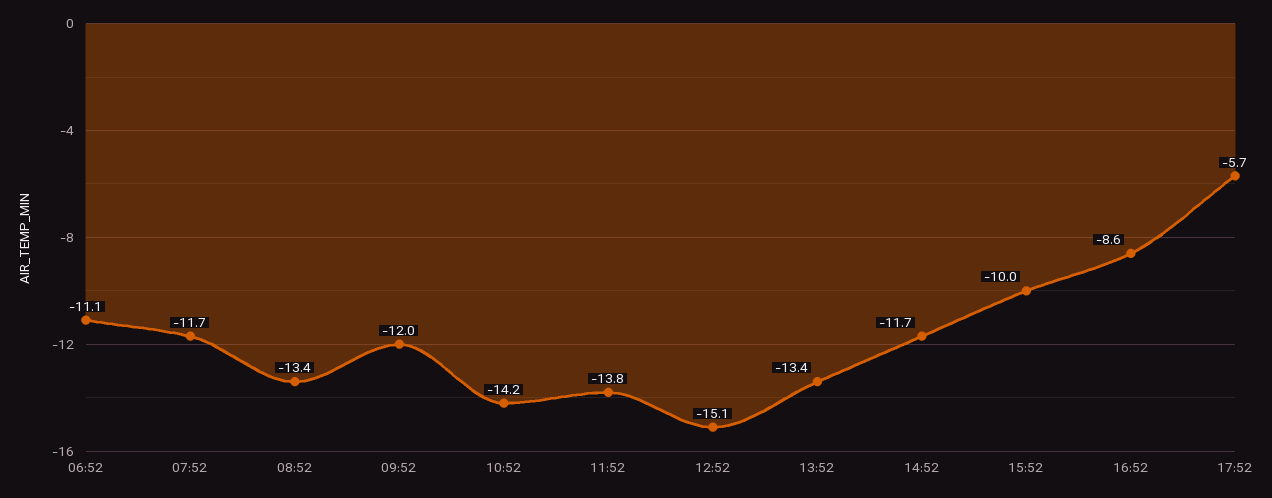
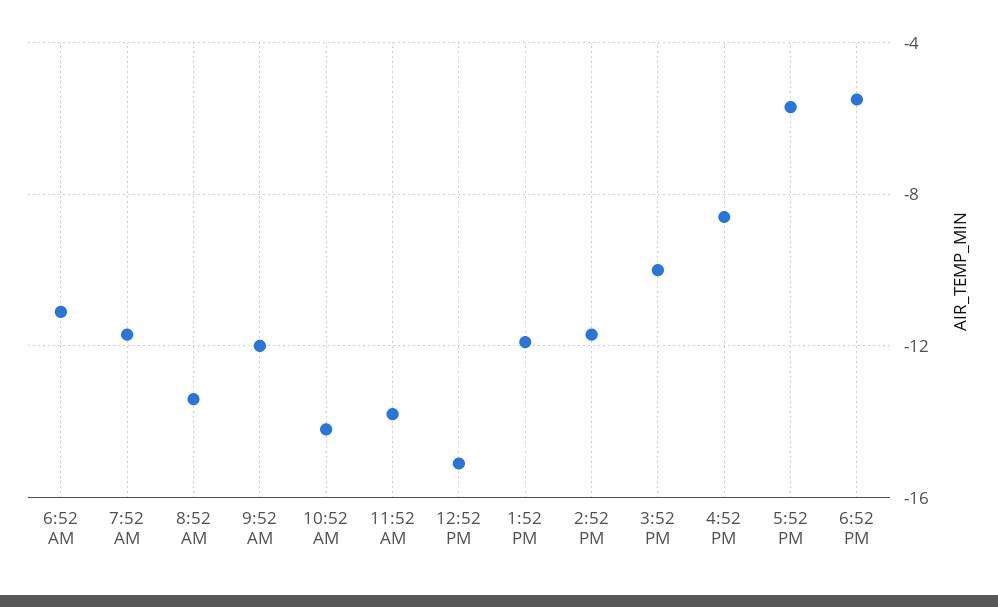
13:52: -13.4 -> -12
6:52 PM: none -> -5.5

